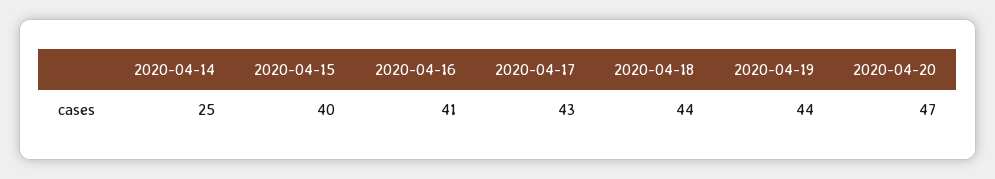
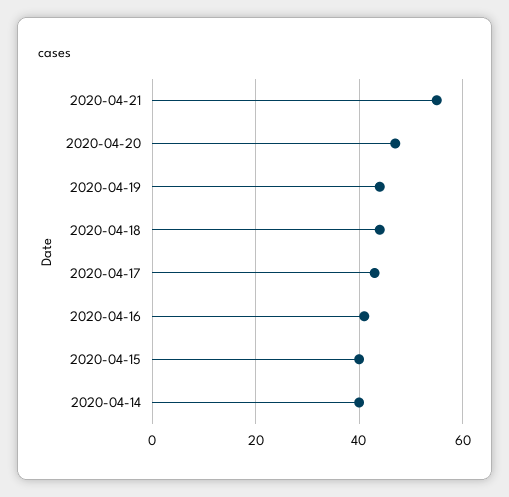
2020-04-14: 25 -> 40
2020-04-21: none -> 55

